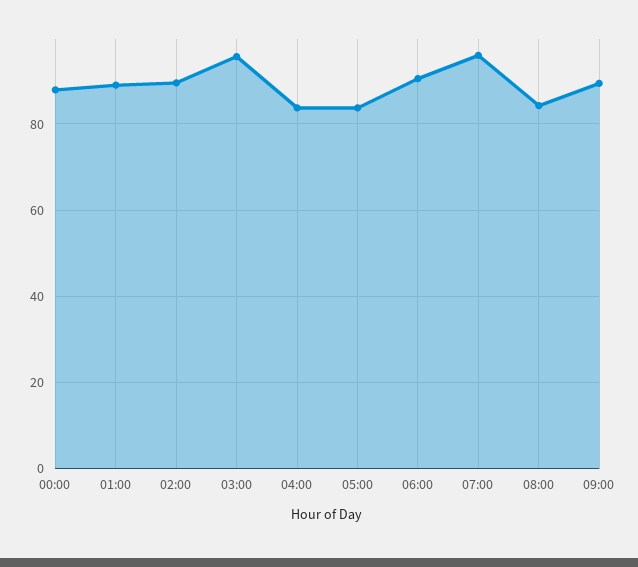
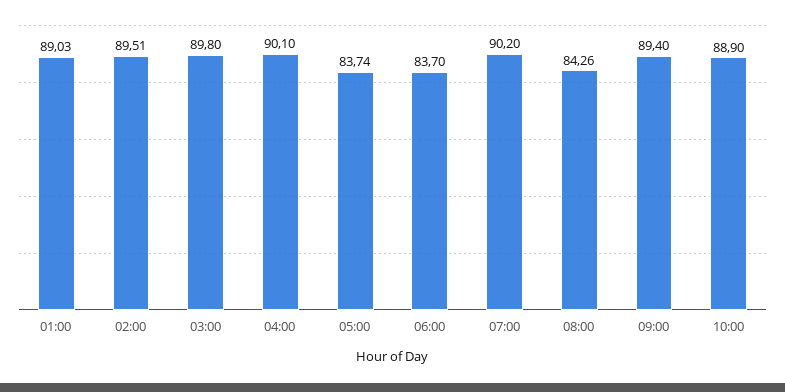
00:00: 88 -> none
03:00: 96 -> 89.8
04:00: 84 -> 90.1
06:00: 90 -> 83.7
07:00: 96 -> 90.2
10:00: none -> 88.9

